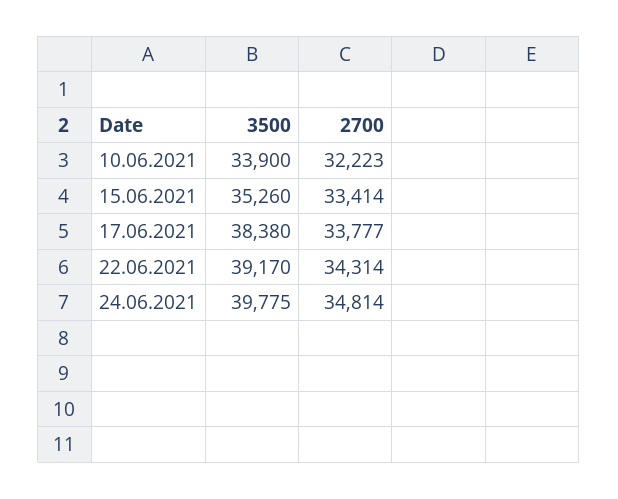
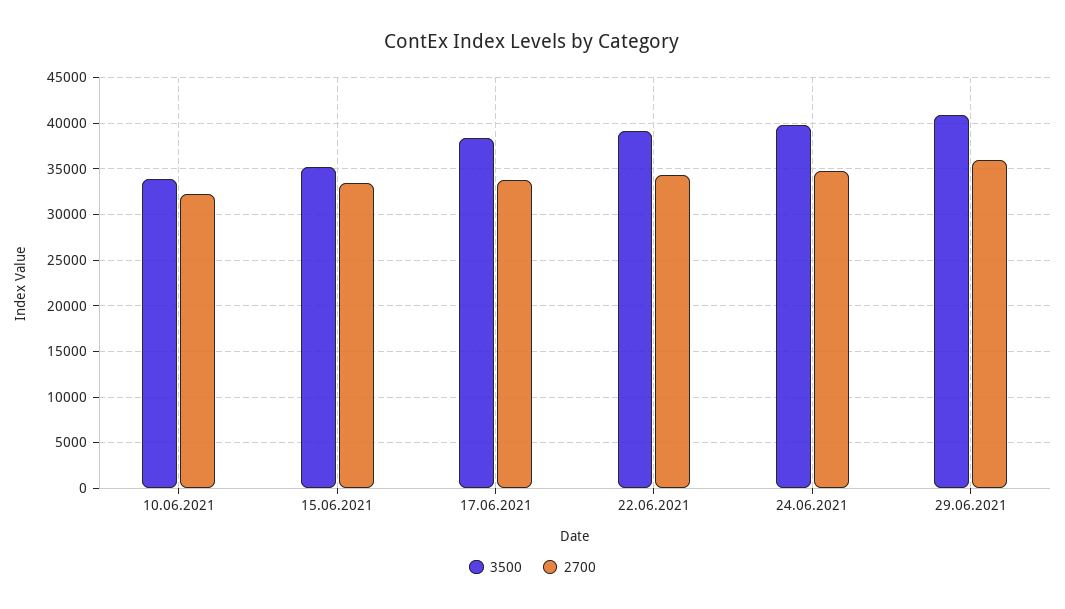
3500, 29.06.2021: none -> 41000
2700, 29.06.2021: none -> 36000

